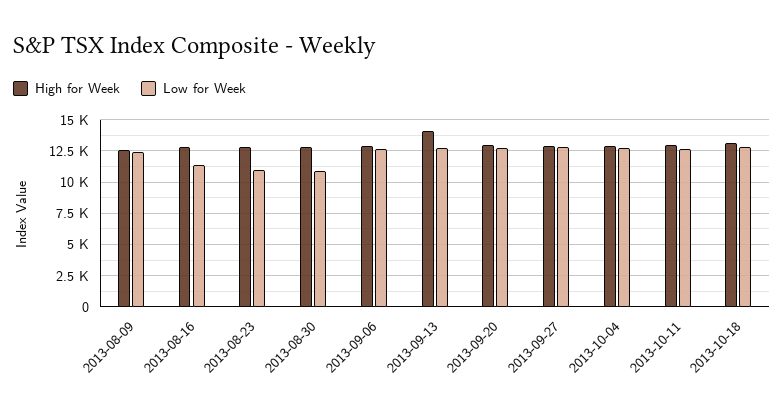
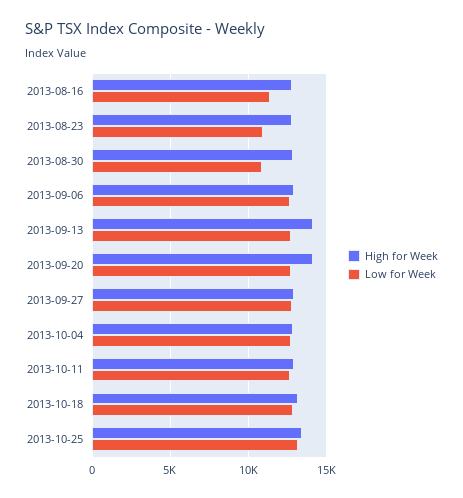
High for Week, 2013-08-09: 12500 -> none
Low for Week, 2013-08-09: 12500 -> none
High for Week, 2013-09-20: 13000 -> 14000
High for Week, 2013-10-25: none -> 13500
Low for Week, 2013-10-25: none -> 13000

